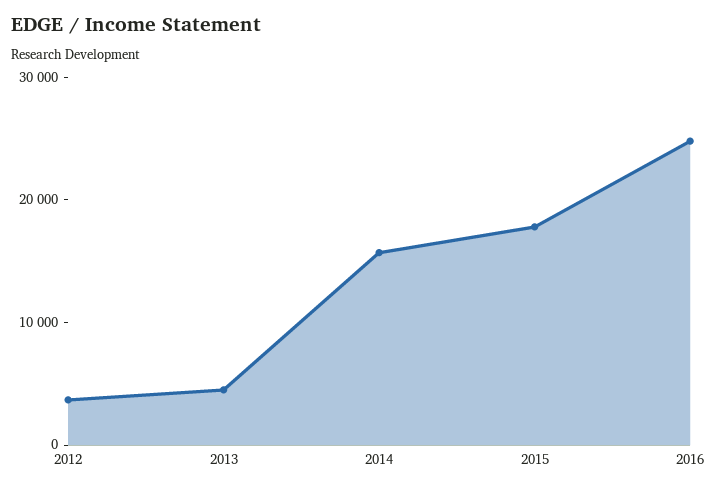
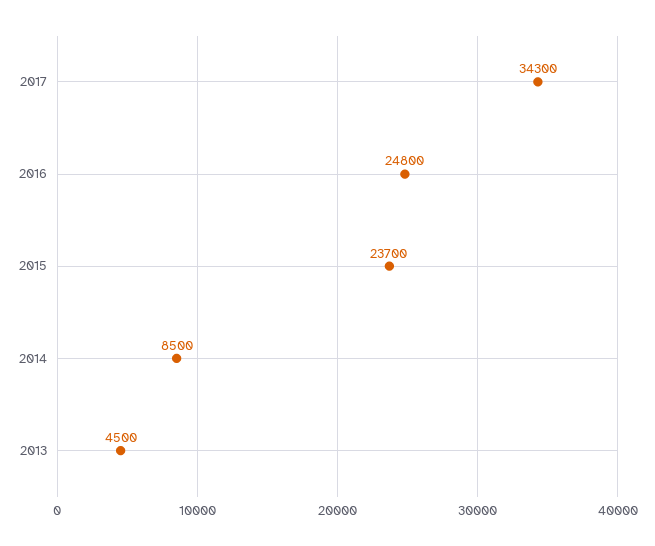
2012: 4000 -> none
2014: 16000 -> 8500
2015: 18000 -> 23700
2017: none -> 34300

